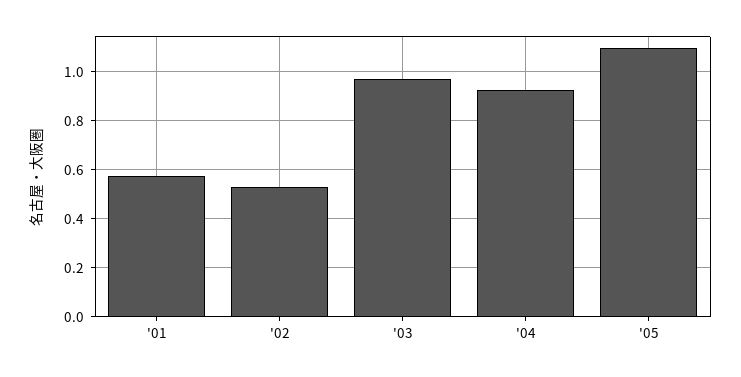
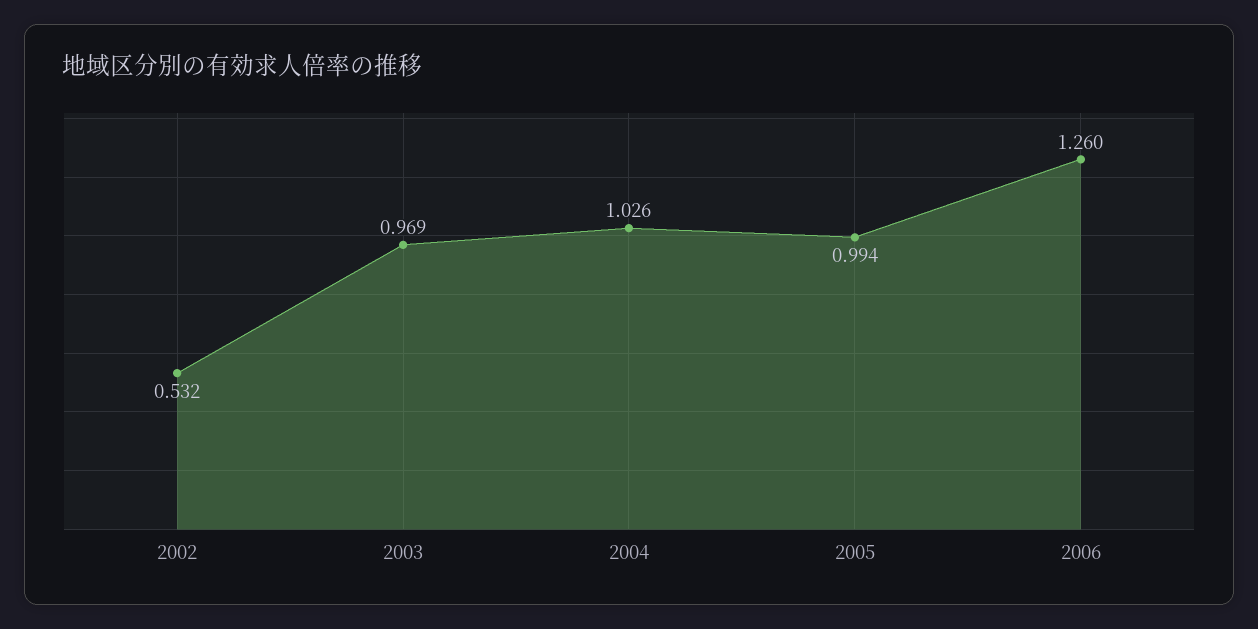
'01: 0.575 -> none
'04: 0.925 -> 1.026
'05: 1.1 -> 0.994
2006: none -> 1.26

